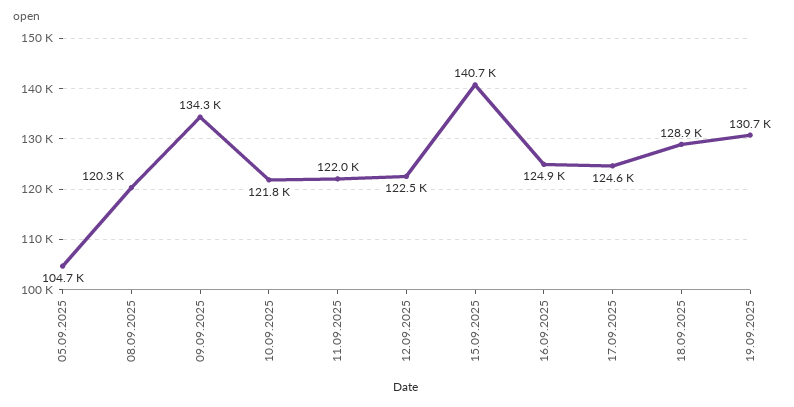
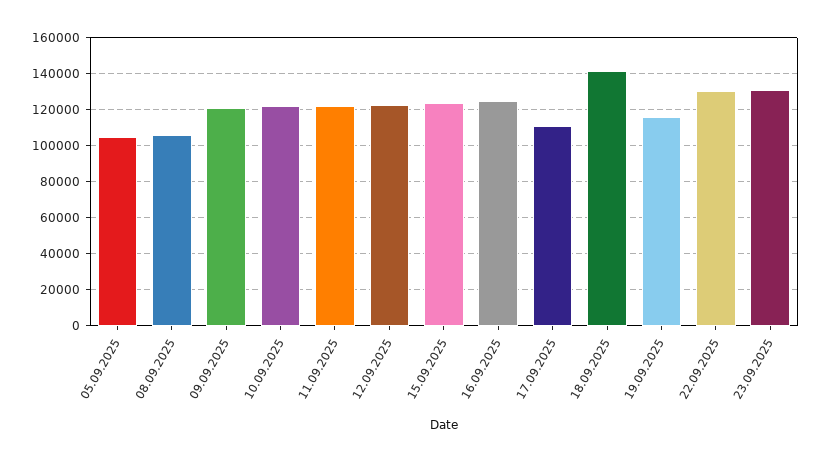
08.09.2025: 120300 -> 105000
09.09.2025: 134300 -> 120000
15.09.2025: 140700 -> 125000
17.09.2025: 124600 -> 110000
18.09.2025: 128900 -> 140000
19.09.2025: 130700 -> 115000
22.09.2025: none -> 130000
23.09.2025: none -> 130000

